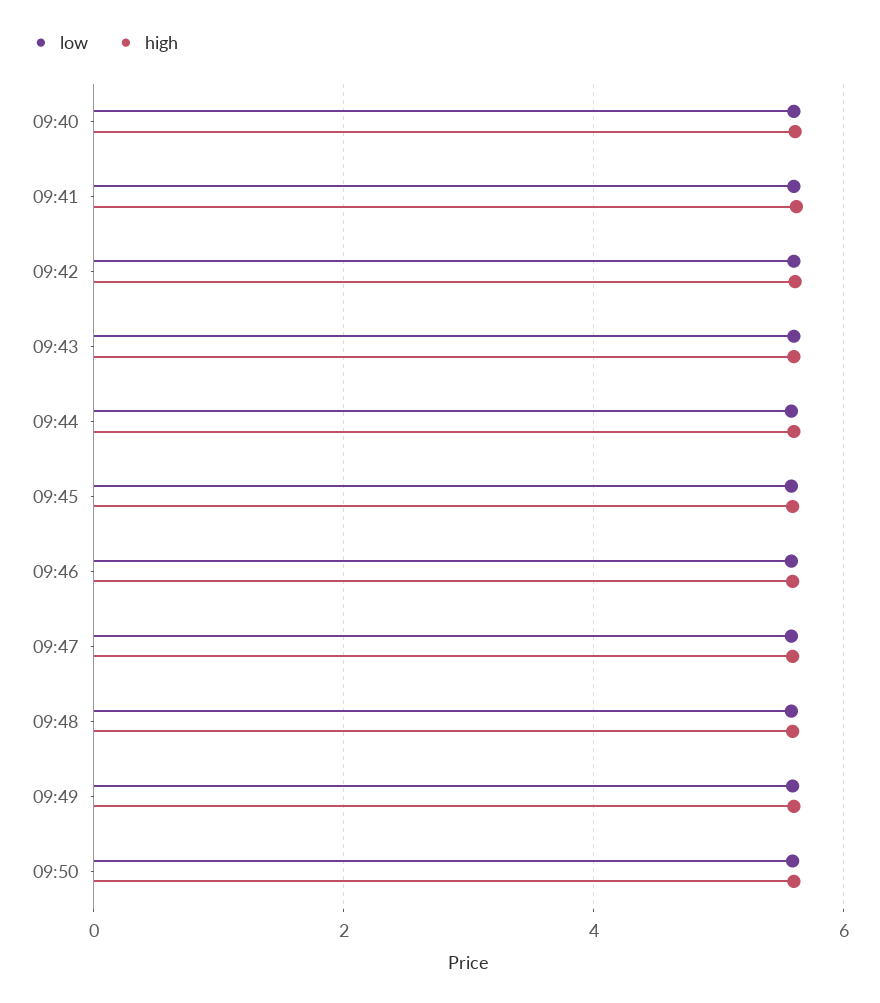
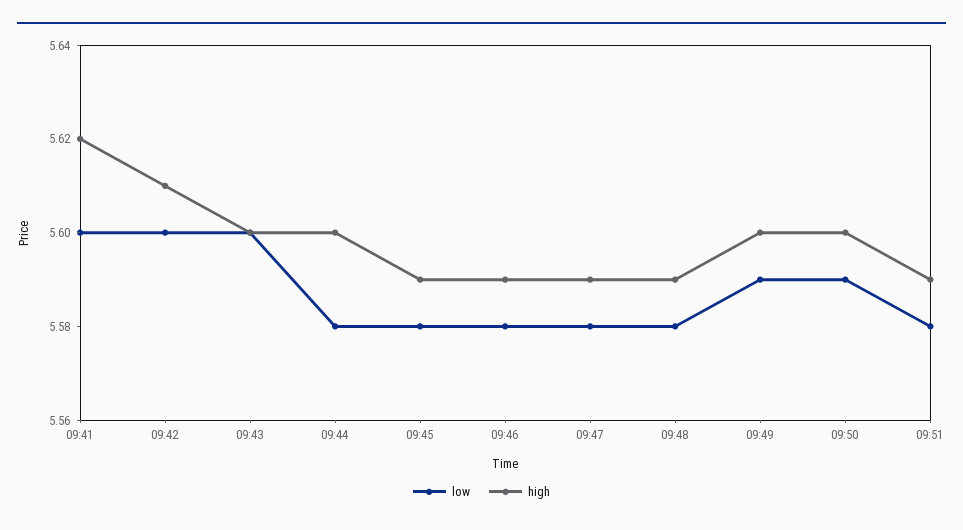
low, 09:40: 5.6 -> none
high, 09:40: 5.6 -> none
low, 09:51: none -> 5.58
high, 09:51: none -> 5.59

